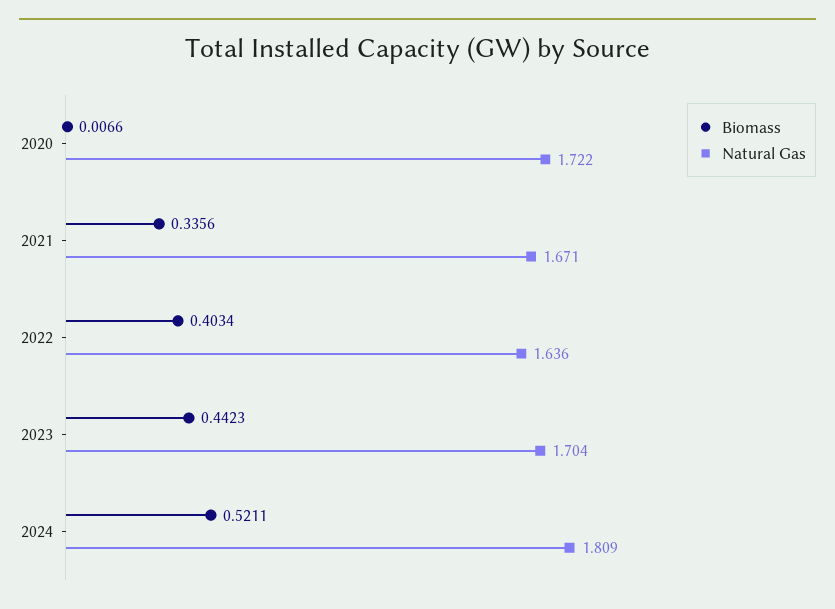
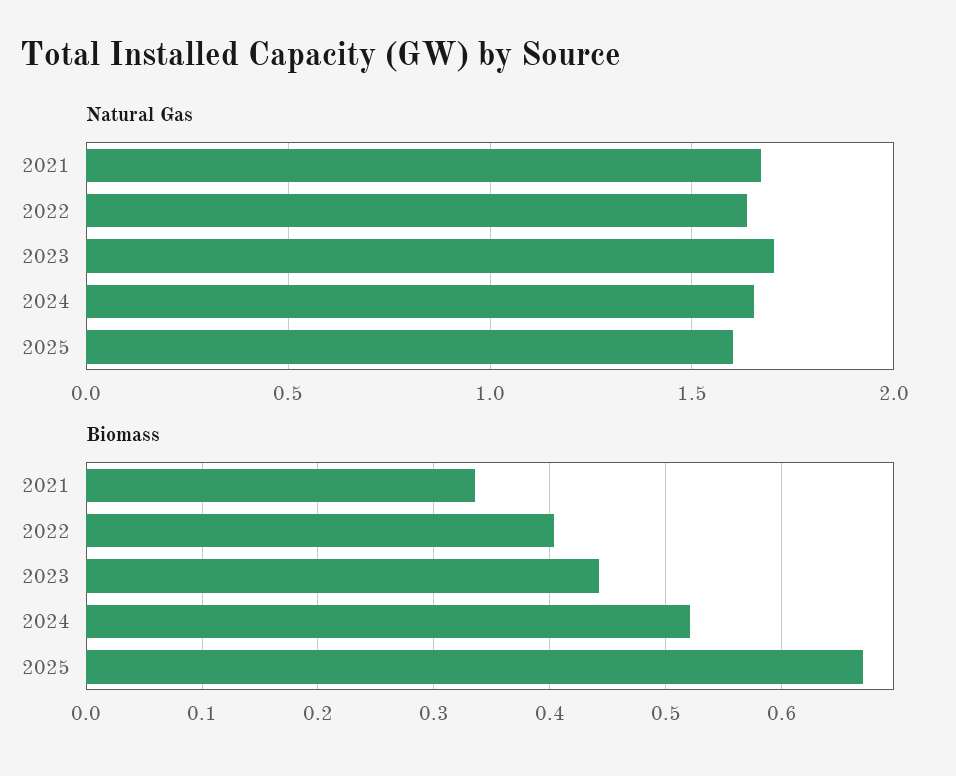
Biomass, 2020: 0.0066 -> none
Natural Gas, 2020: 1.722 -> none
Natural Gas, 2024: 1.809 -> 1.65
Natural Gas, 2025: none -> 1.6
Biomass, 2025: none -> 0.67

